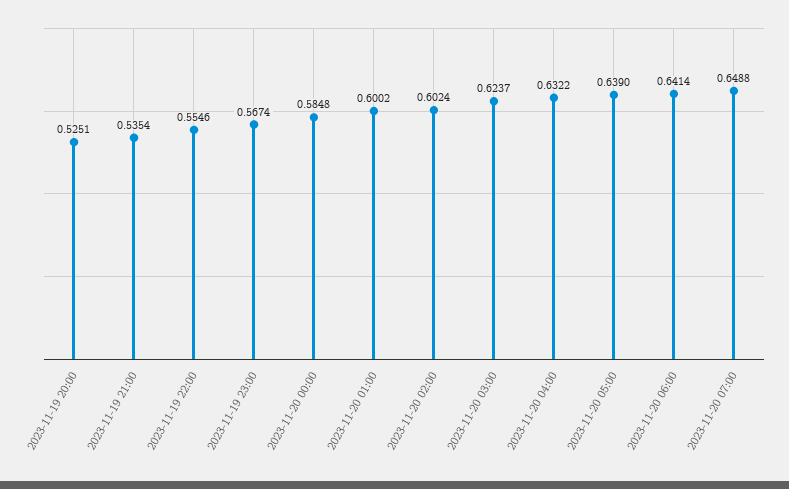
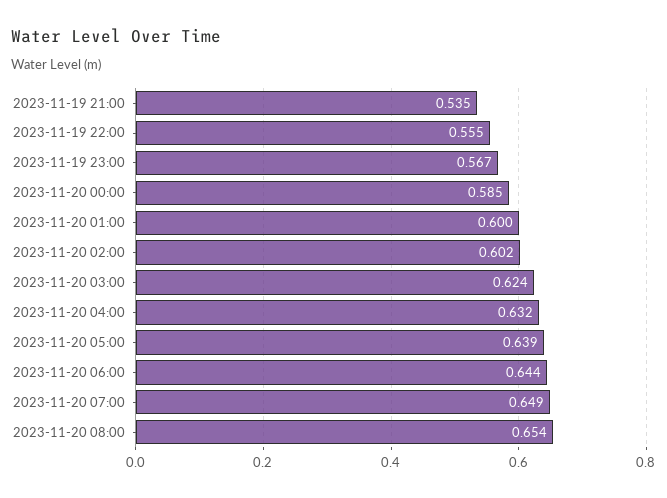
2023-11-19 20:00: 0.5251 -> none
2023-11-20 06:00: 0.6414 -> 0.644
2023-11-20 08:00: none -> 0.654

